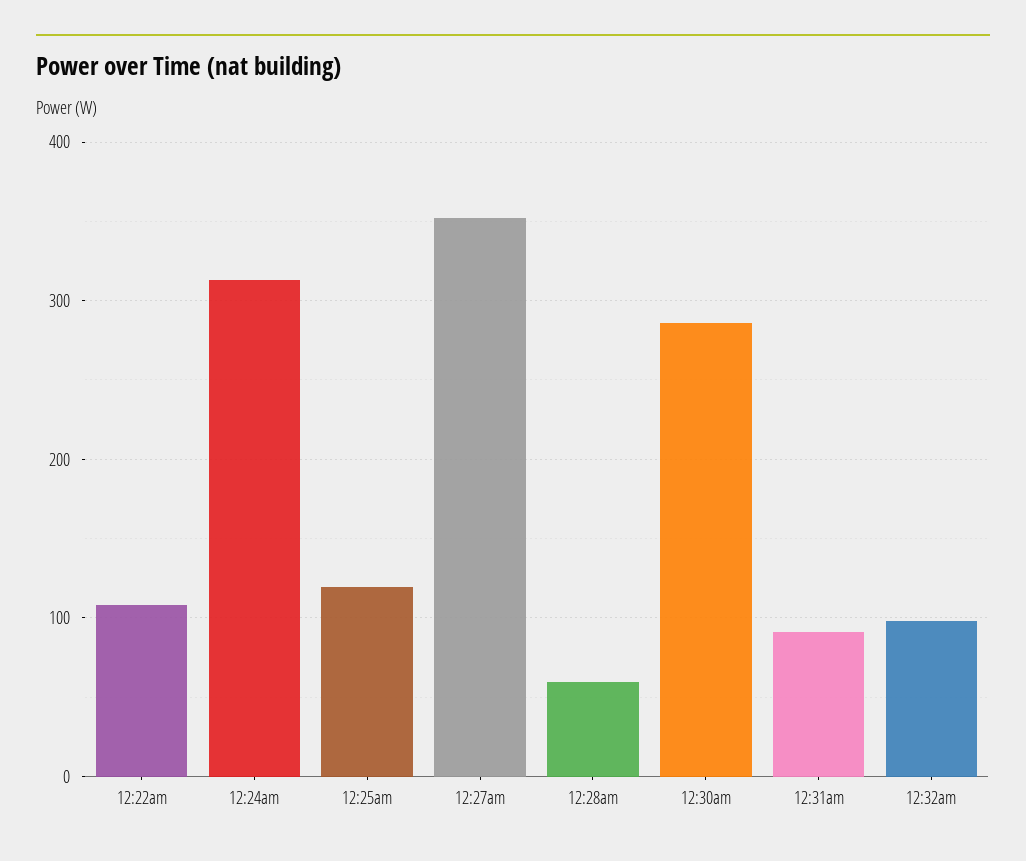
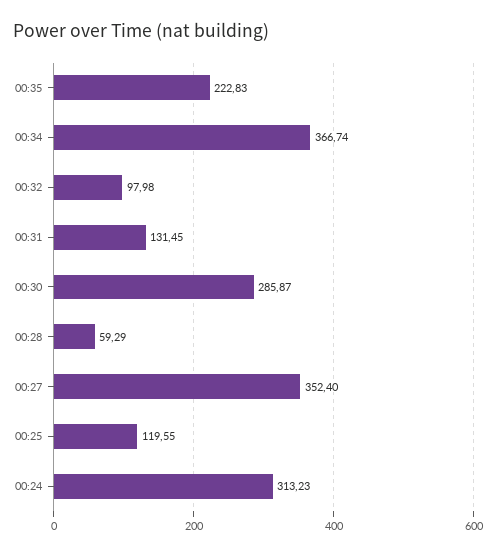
12:22am: 110 -> none
12:31am: 90 -> 131.45
00:35: none -> 222.83
00:34: none -> 366.74

